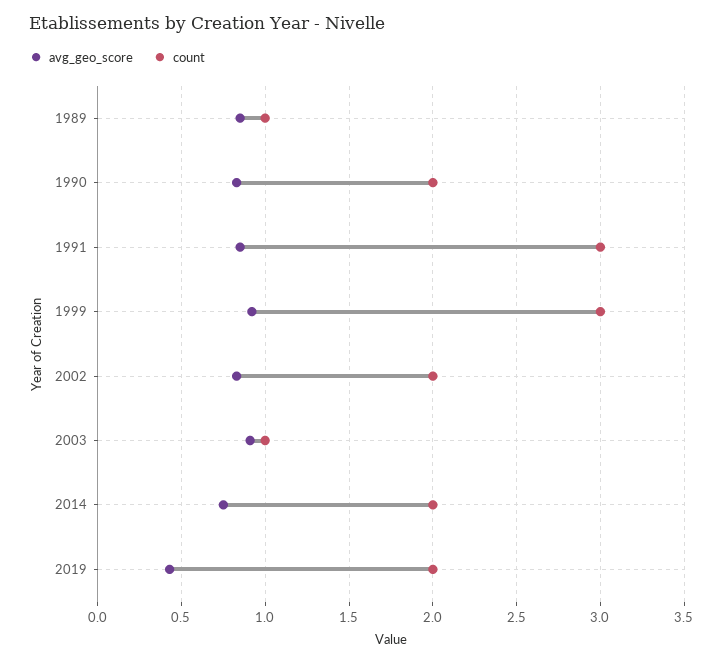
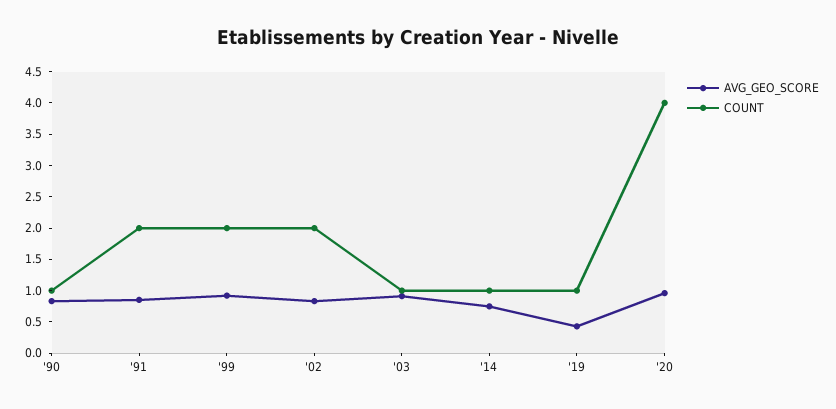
avg_geo_score, 1989: 0.85 -> none
count, 1989: 1 -> none
count, 1990: 2 -> 1
count, 1991: 3 -> 2
count, 1999: 3 -> 2
count, 2014: 2 -> 1
count, 2019: 2 -> 1
avg_geo_score, '20: none -> 1
count, '20: none -> 4

